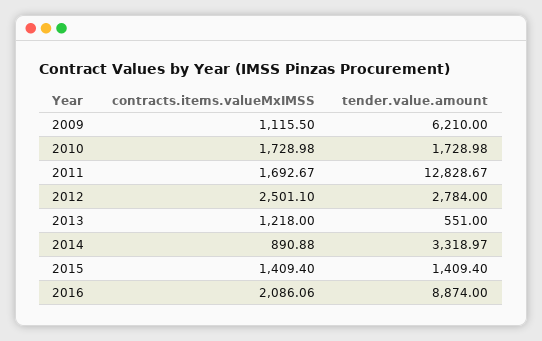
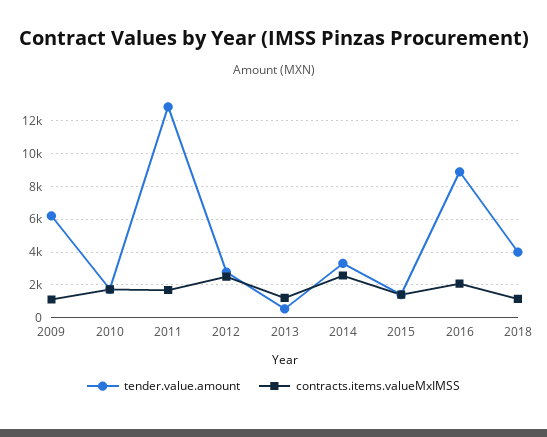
contracts.items.valueMxIMSS, 2014: 890.88 -> 2500
tender.value.amount, 2018: none -> 4000
contracts.items.valueMxIMSS, 2018: none -> 1000

